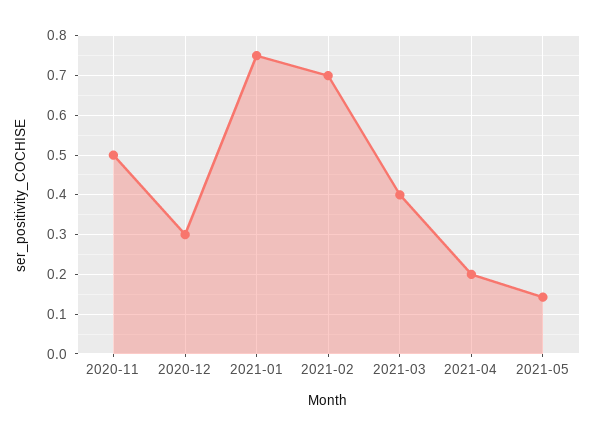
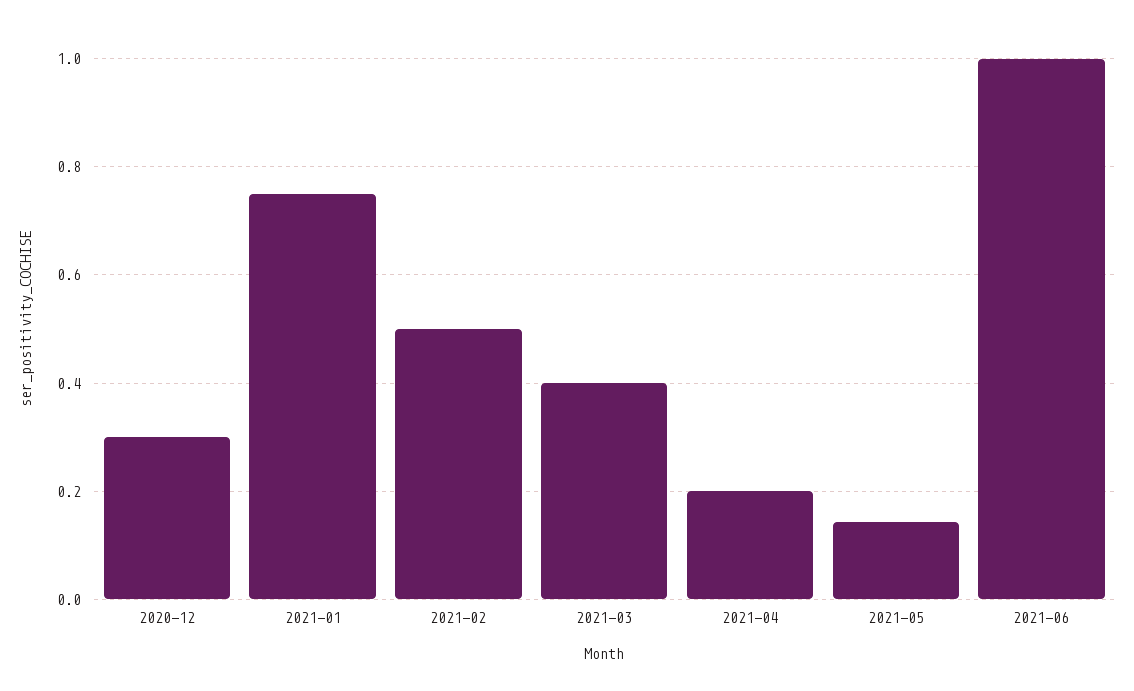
2020-11: 0.5 -> none
2021-02: 0.7 -> 0.5
2021-06: none -> 1

